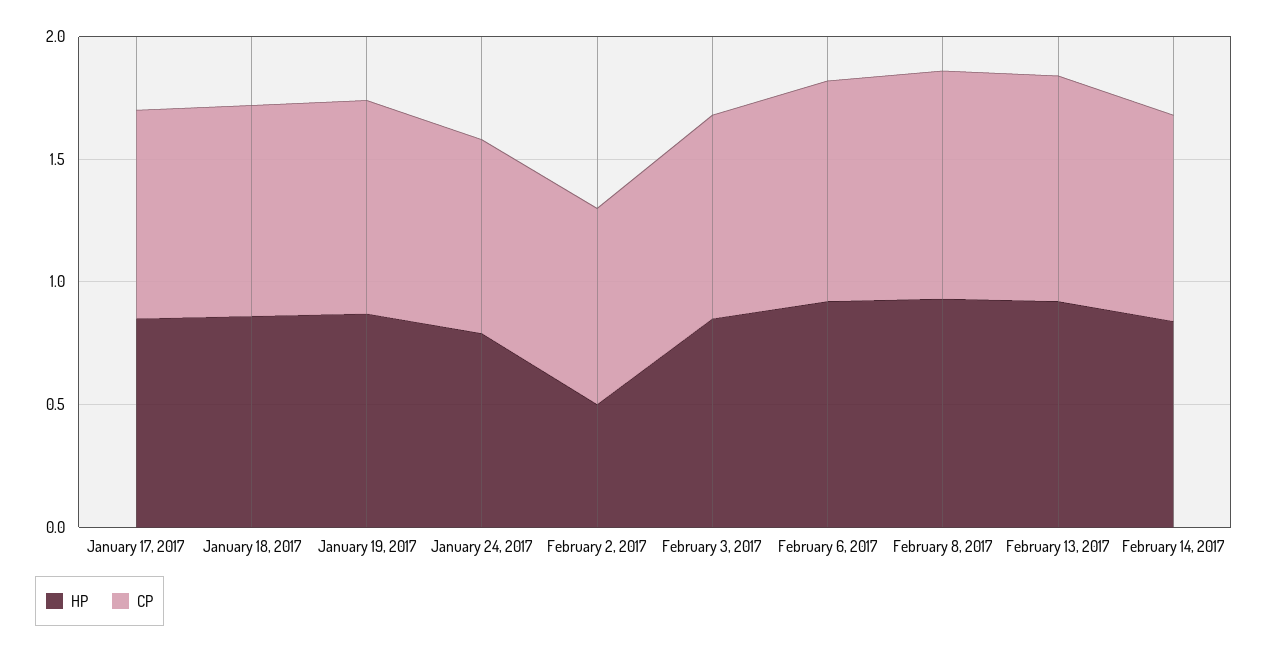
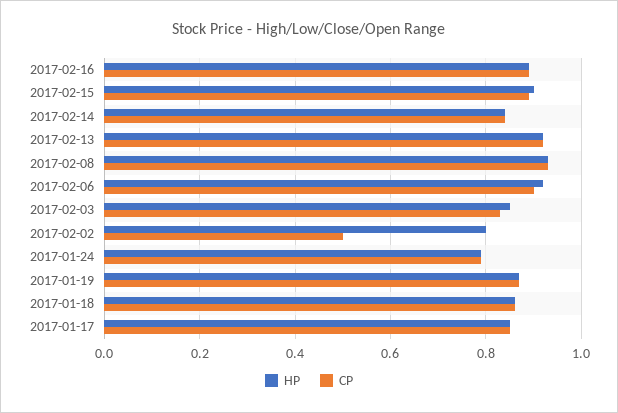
HP, February 2, 2017: 0.5 -> 0.8
CP, February 2, 2017: 0.8 -> 0.5
HP, 2017-02-16: none -> 0.9
CP, 2017-02-16: none -> 0.9
HP, 2017-02-15: none -> 0.9
CP, 2017-02-15: none -> 0.9

